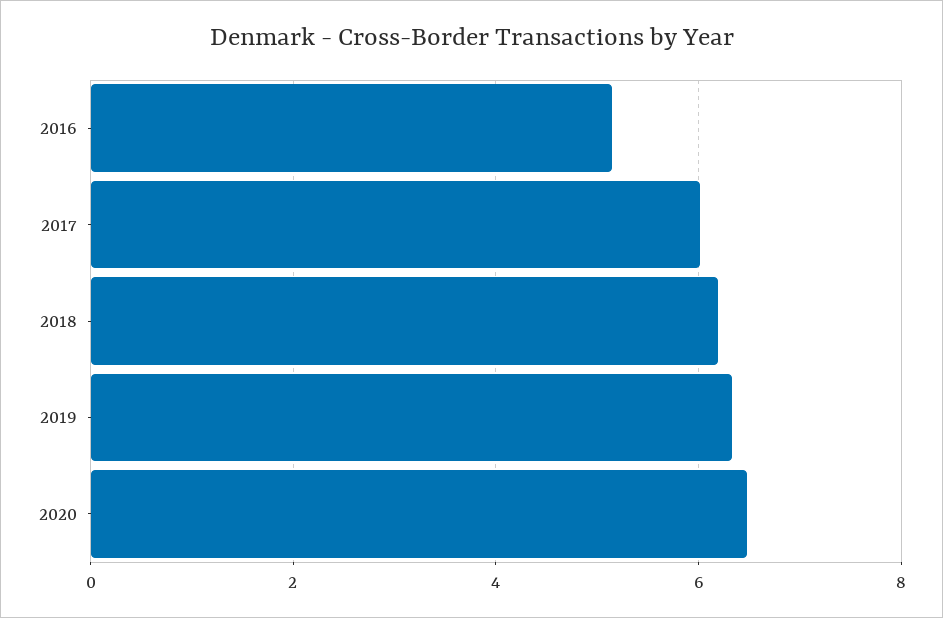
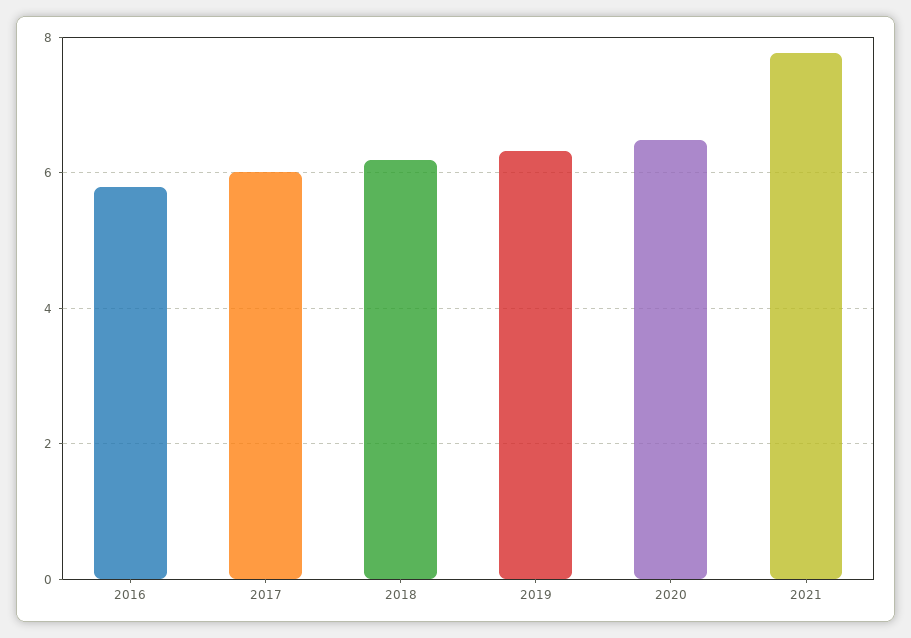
2016: 5.2 -> 5.8
2021: none -> 7.8

